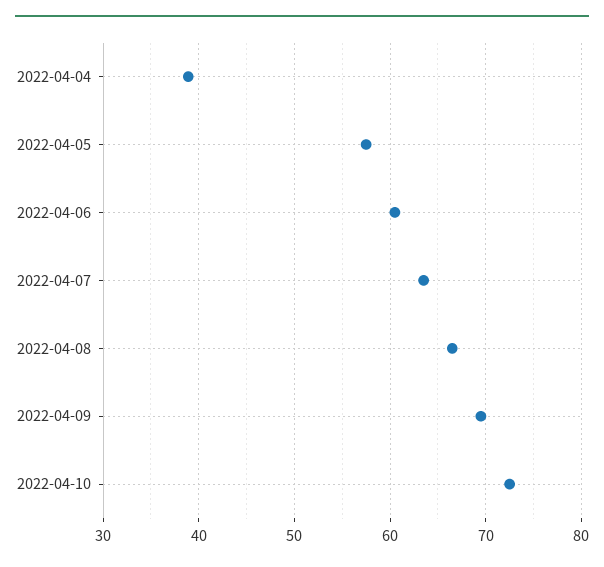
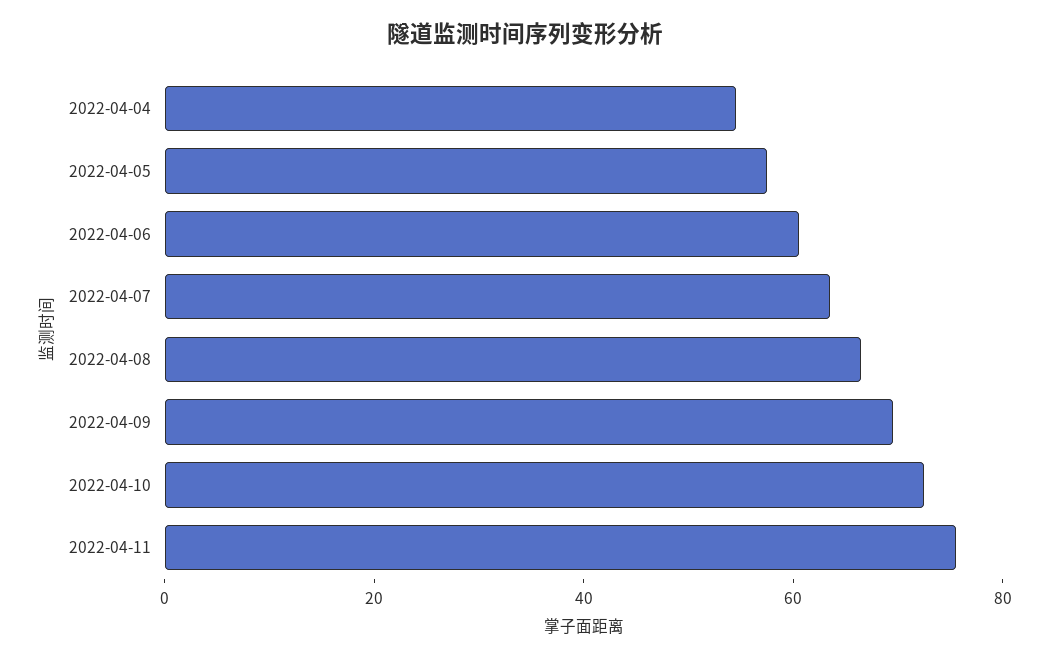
2022-04-04: 39 -> 55
2022-04-11: none -> 75

